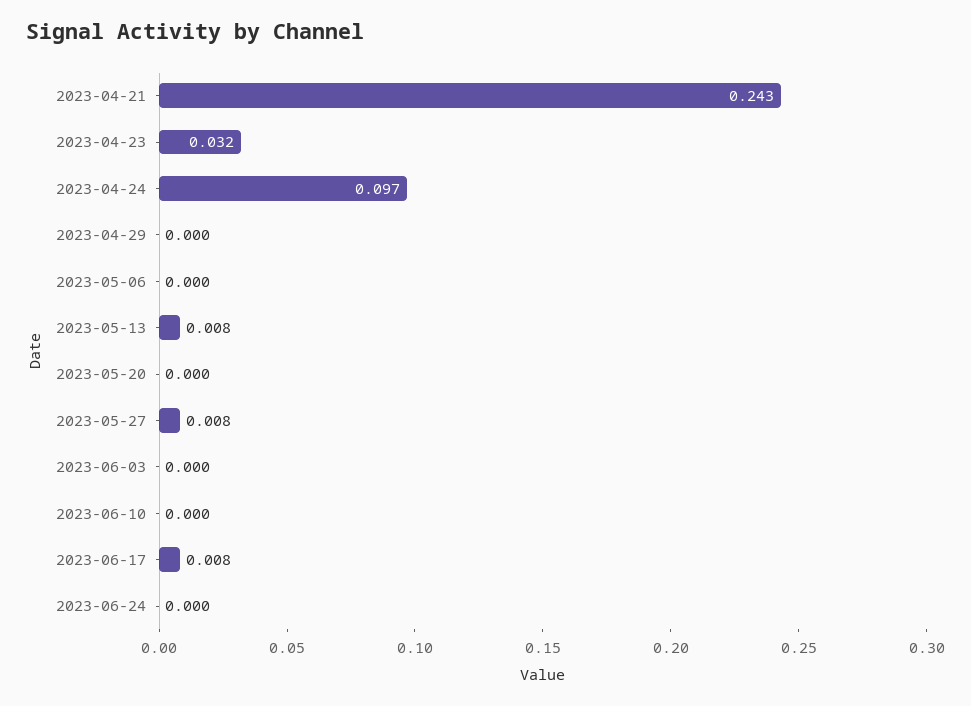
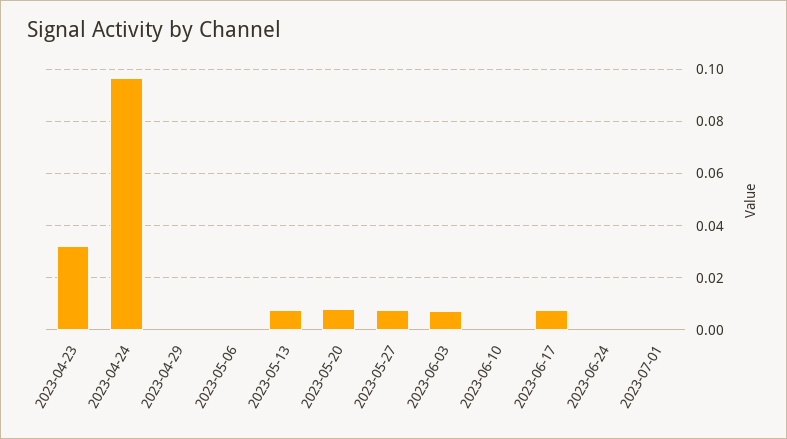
2023-04-21: 0.243 -> none
2023-05-20: 0 -> 0.0075
2023-06-03: 0 -> 0.0075
2023-07-01: none -> 0

